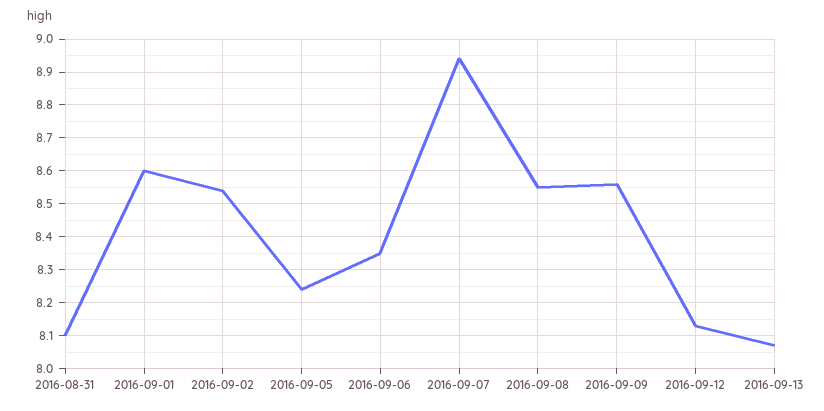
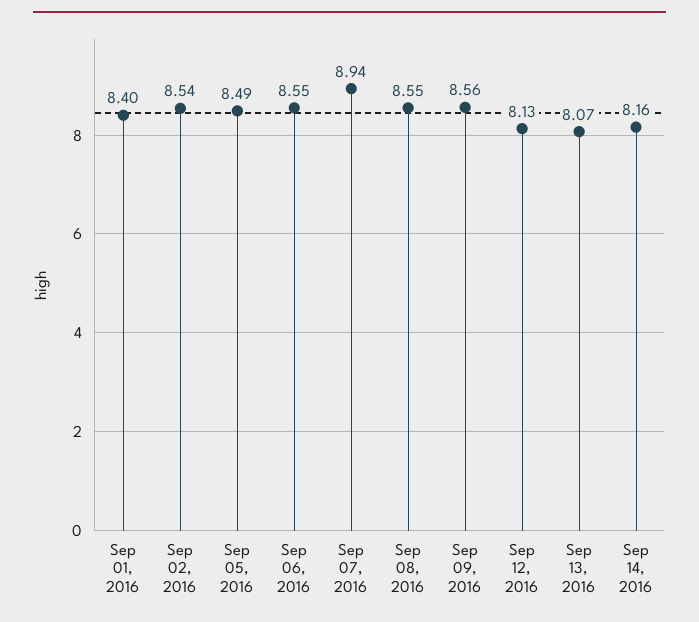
2016-08-31: 8.1 -> none
2016-09-01: 8.6 -> 8.4
2016-09-05: 8.25 -> 8.49
2016-09-06: 8.35 -> 8.55
Sep 14, 2016: none -> 8.16

